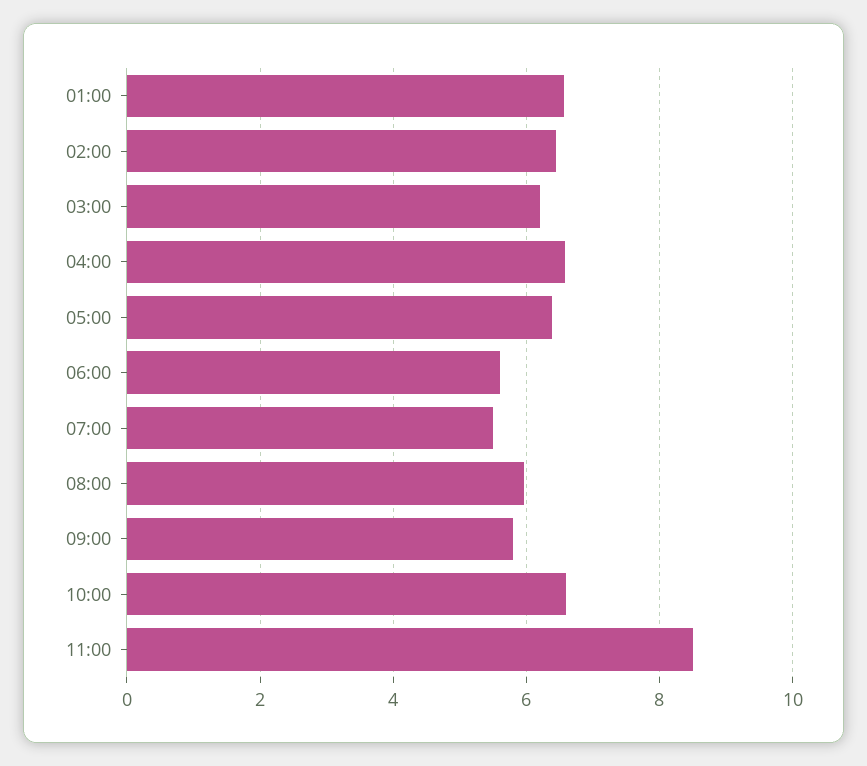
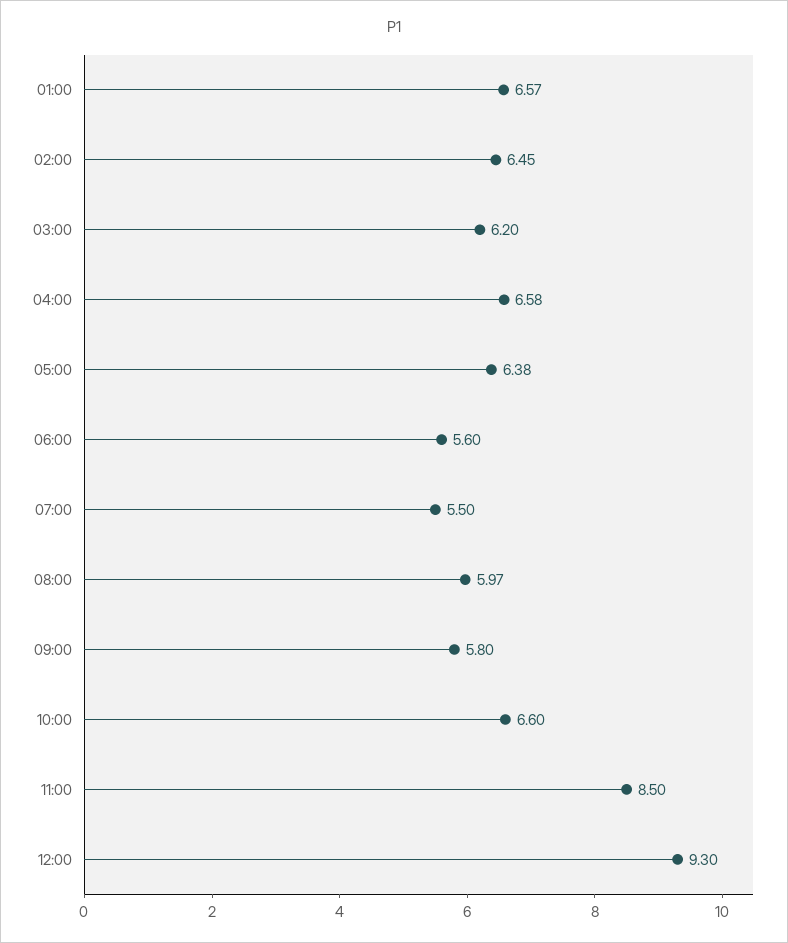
12:00: none -> 9.3

